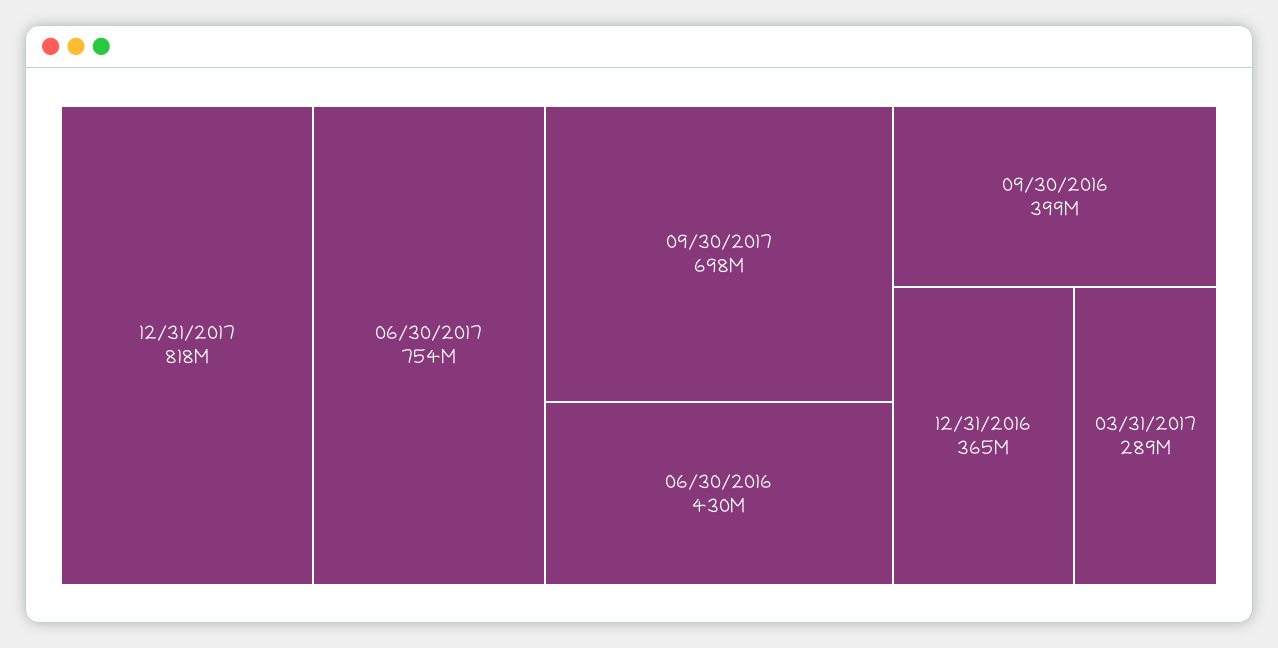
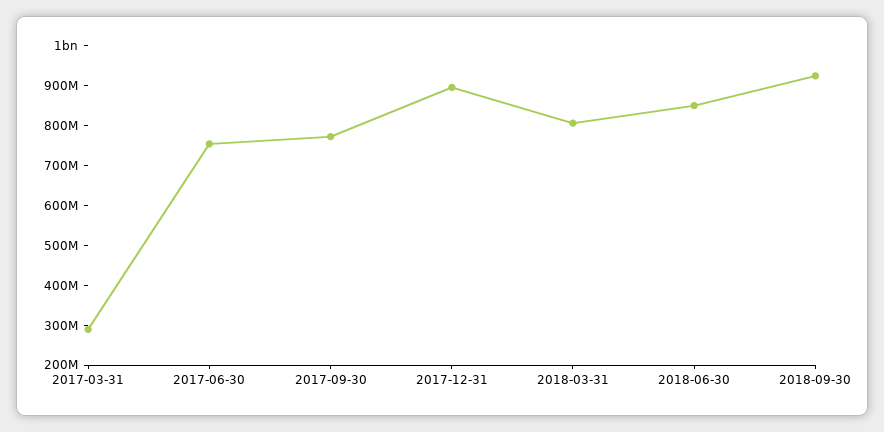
12/31/2017: 818000000 -> 900000000
09/30/2017: 698000000 -> 775000000
06/30/2016: 430000000 -> none
09/30/2016: 399000000 -> none
12/31/2016: 365000000 -> none
2018-03-31: none -> 800000000
2018-06-30: none -> 850000000
2018-09-30: none -> 925000000

